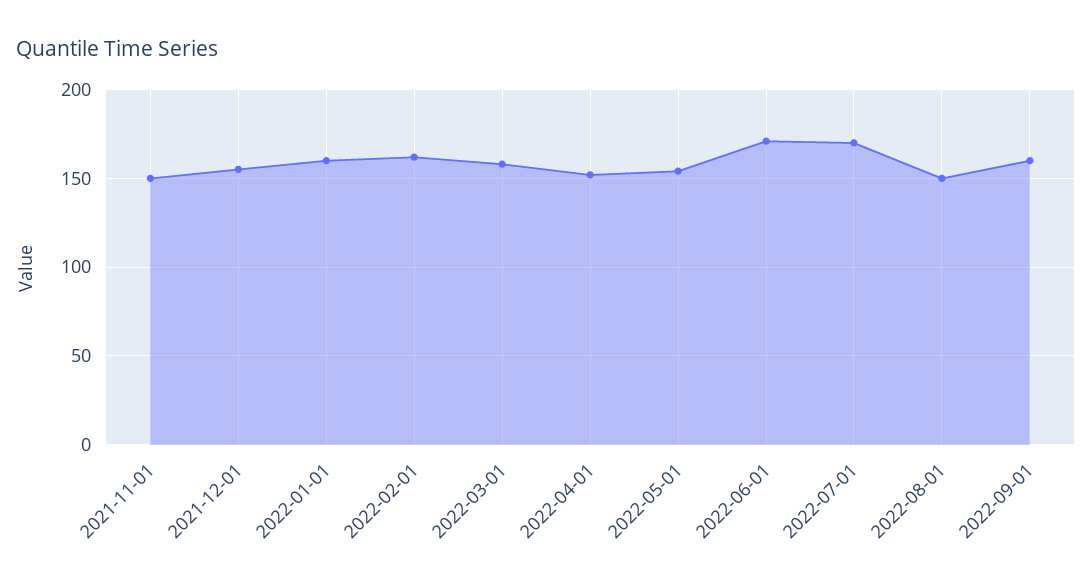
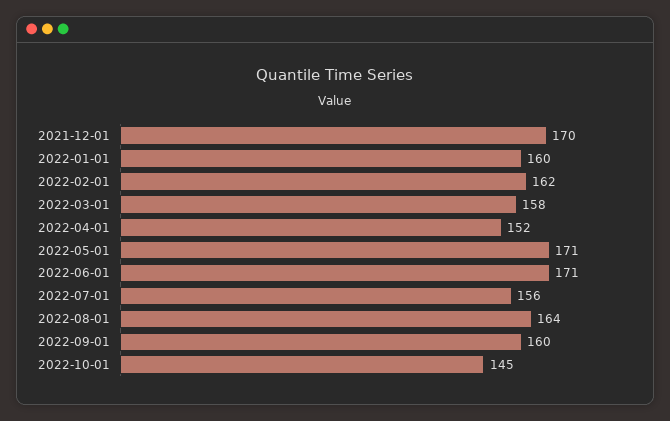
2021-11-01: 150 -> none
2021-12-01: 155 -> 170
2022-05-01: 155 -> 171
2022-07-01: 170 -> 156
2022-08-01: 150 -> 164
2022-10-01: none -> 145

